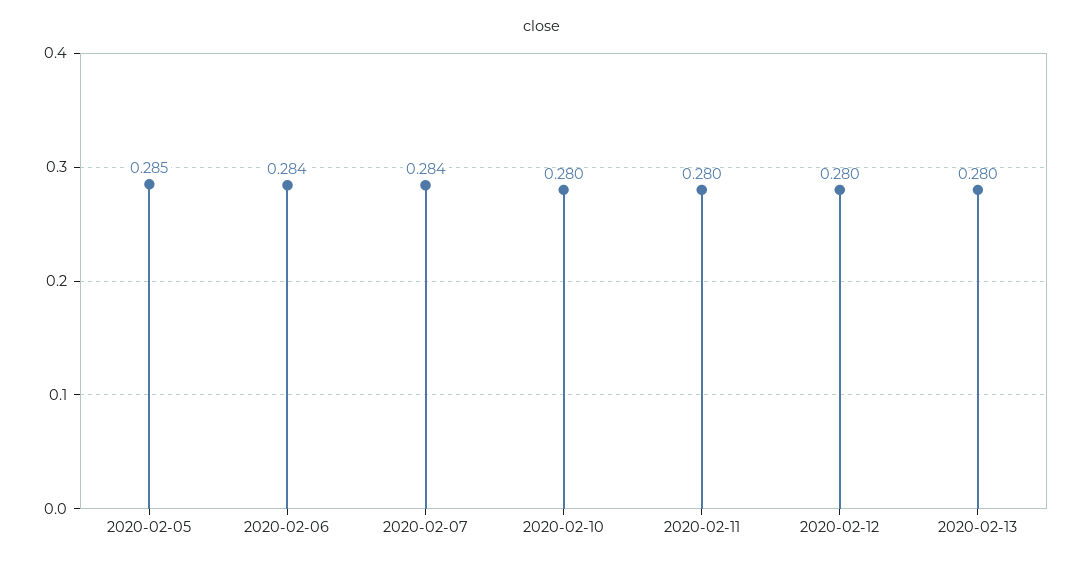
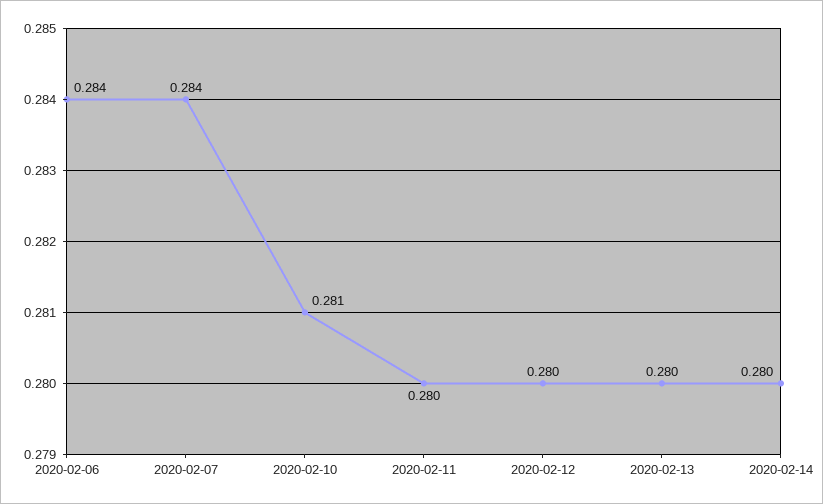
2020-02-05: 0.285 -> none
2020-02-10: 0.28 -> 0.281
2020-02-14: none -> 0.28

